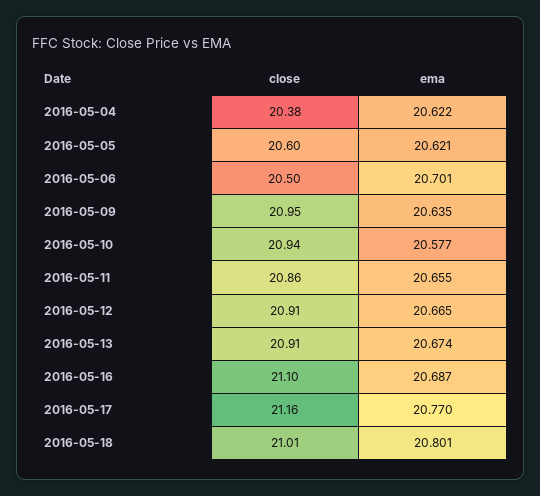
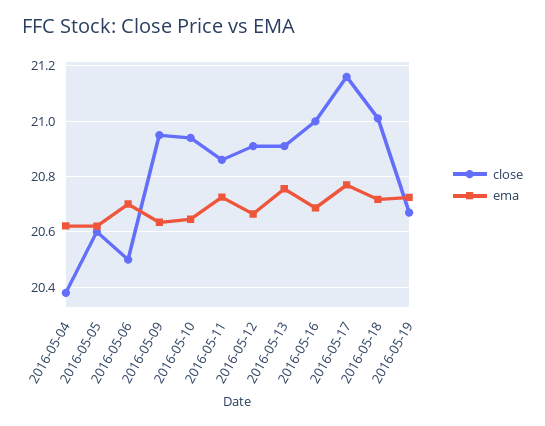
ema, 2016-05-10: 20.577 -> 20.65
ema, 2016-05-11: 20.655 -> 20.725
ema, 2016-05-13: 20.674 -> 20.75
close, 2016-05-16: 21.1 -> 21
ema, 2016-05-18: 20.801 -> 20.725
close, 2016-05-19: none -> 20.675
ema, 2016-05-19: none -> 20.725

